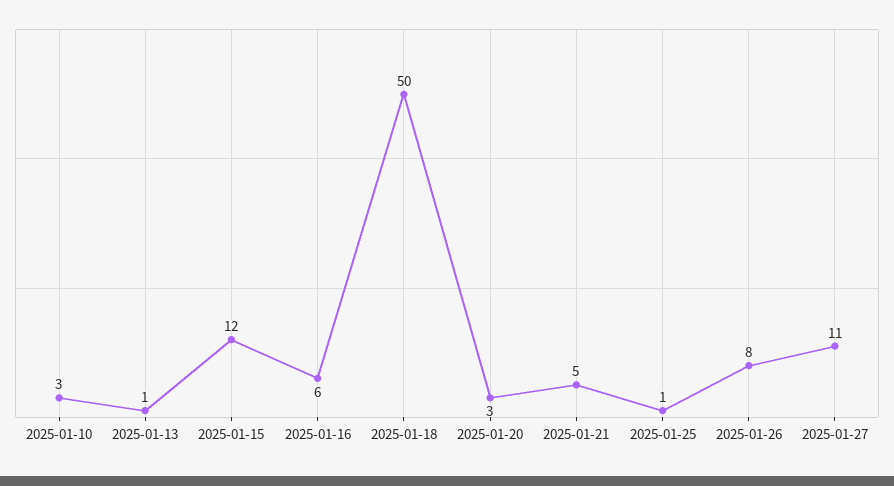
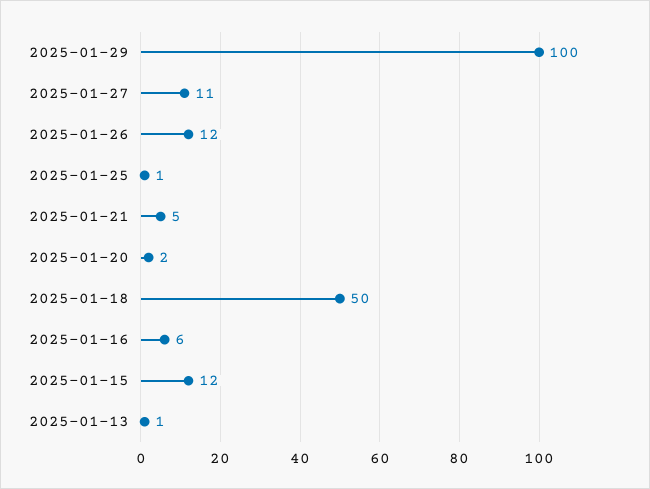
2025-01-10: 3 -> none
2025-01-20: 3 -> 2
2025-01-26: 8 -> 12
2025-01-29: none -> 100

